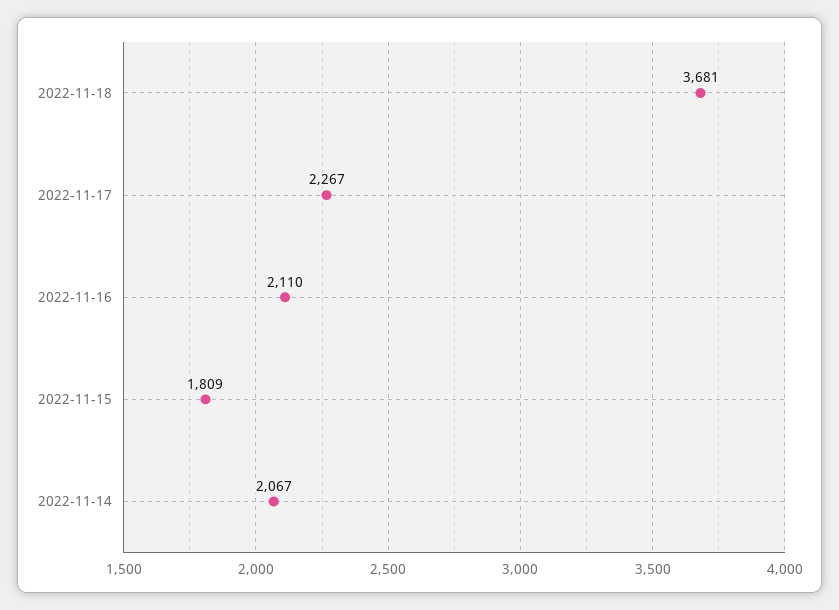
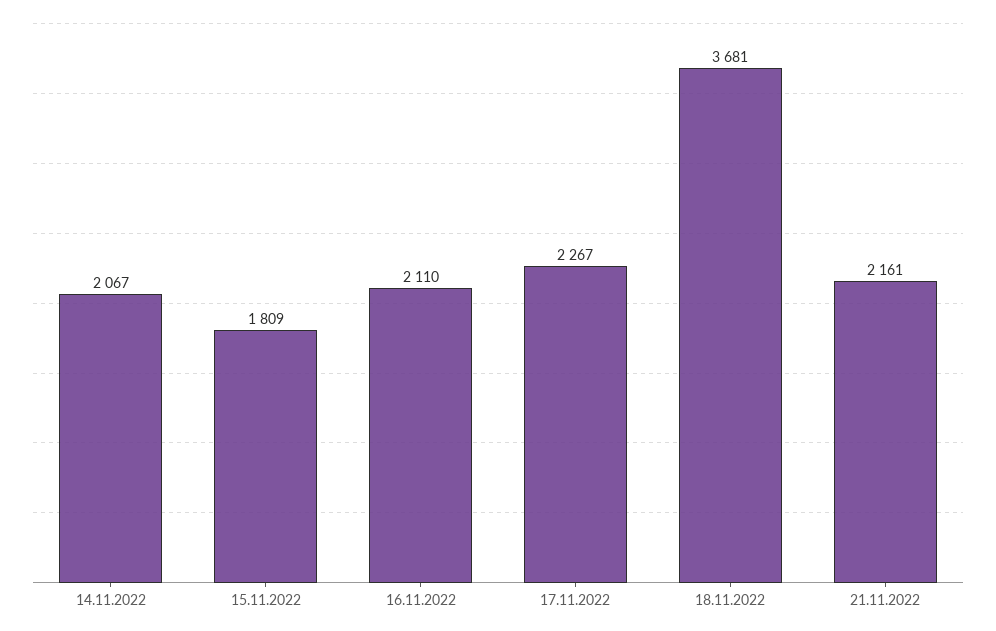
21.11.2022: none -> 2161

